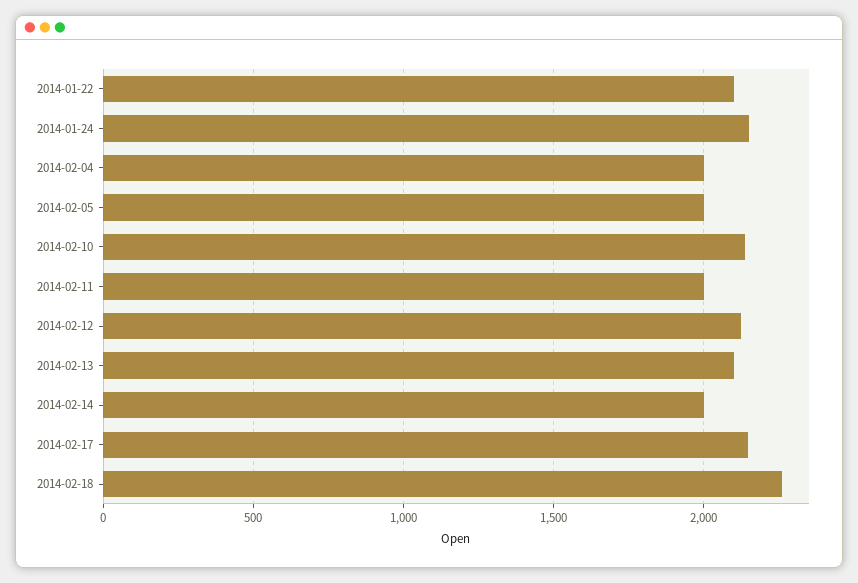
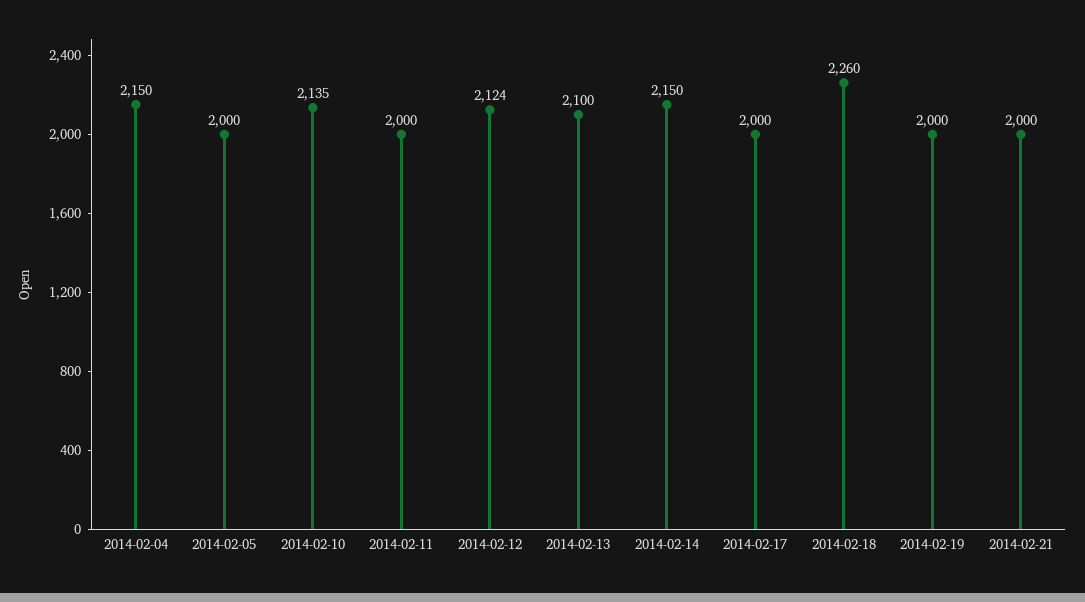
2014-01-22: 2100 -> none
2014-01-24: 2150 -> none
2014-02-04: 2000 -> 2150
2014-02-14: 2000 -> 2150
2014-02-17: 2150 -> 2000
2014-02-19: none -> 2000
2014-02-21: none -> 2000

